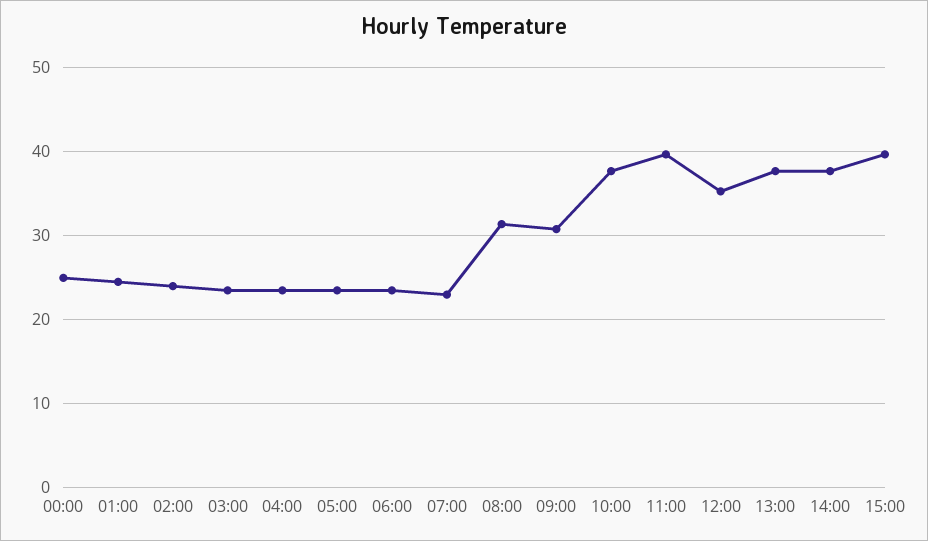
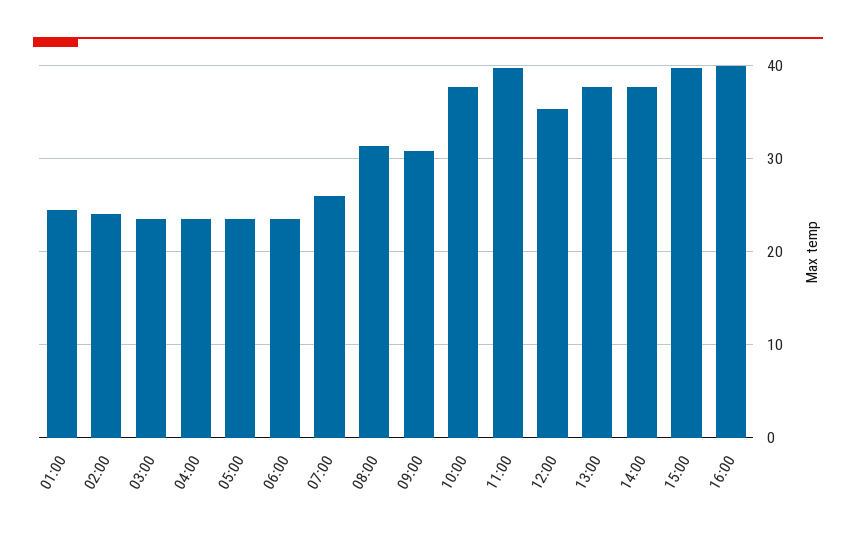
00:00: 25 -> none
07:00: 23 -> 26
16:00: none -> 40

